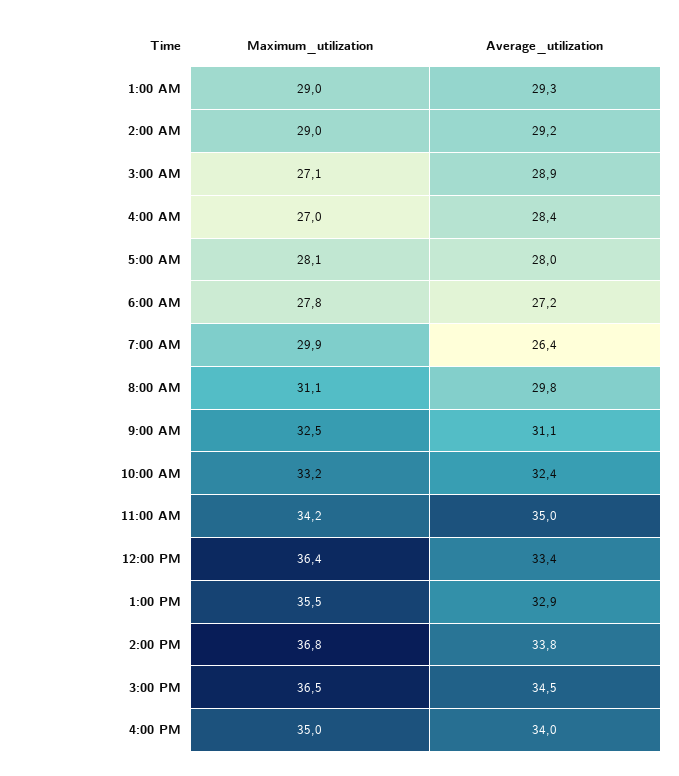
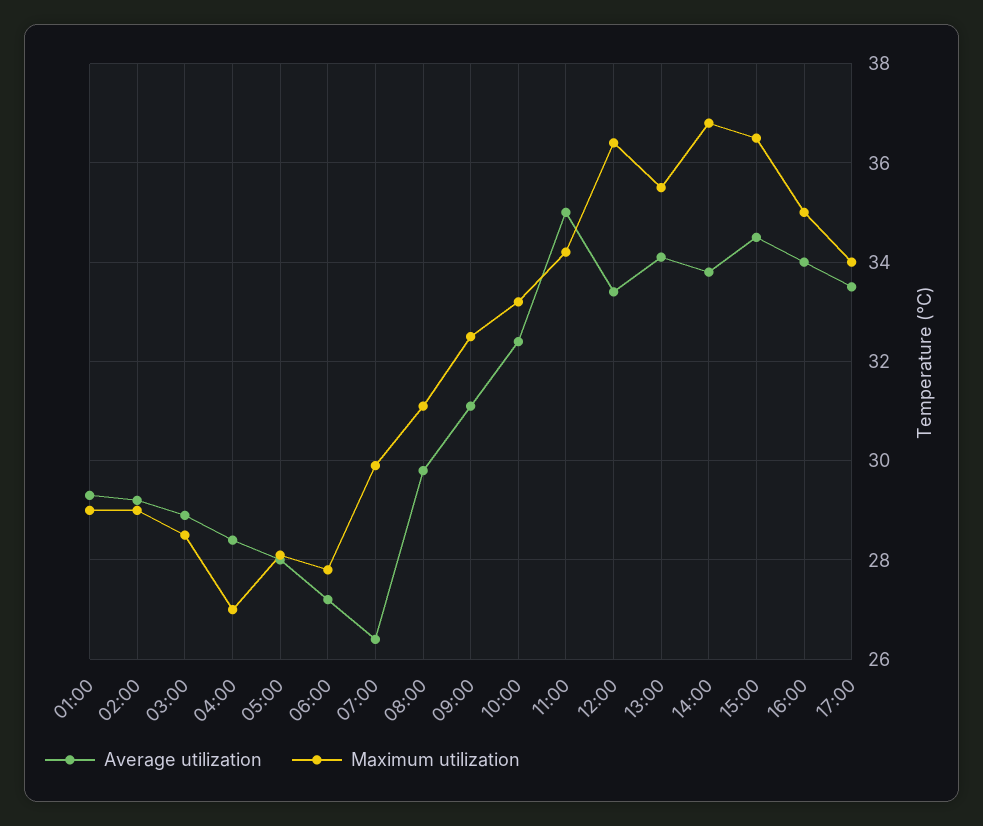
Maximum_utilization, 3:00 AM: 27.1 -> 28.5
Average_utilization, 1:00 PM: 32.9 -> 34
Average_utilization, 17:00: none -> 33.5
Maximum_utilization, 17:00: none -> 34

